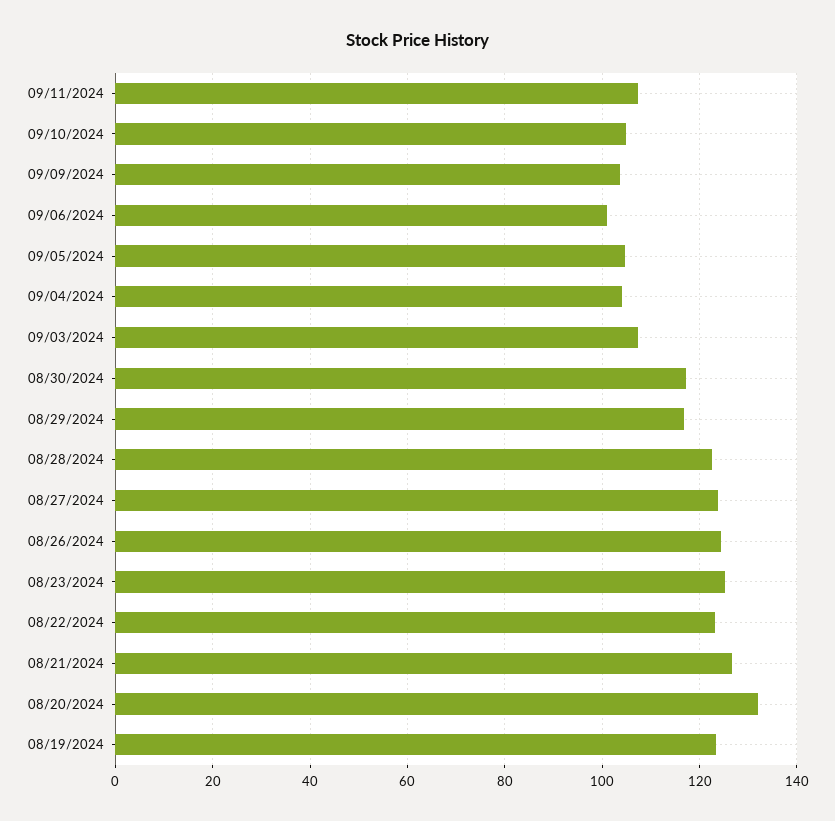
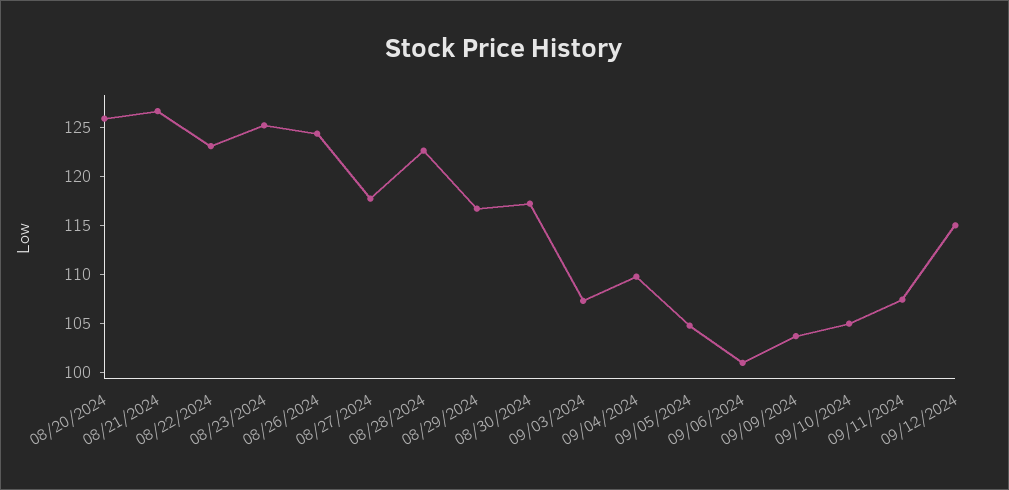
09/04/2024: 104 -> 110
08/27/2024: 124 -> 118
08/20/2024: 132 -> 126
08/19/2024: 124 -> none
09/12/2024: none -> 115

